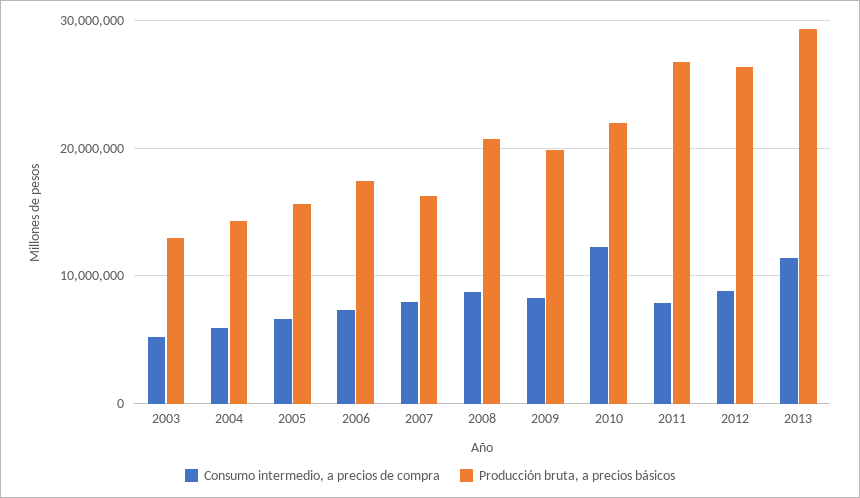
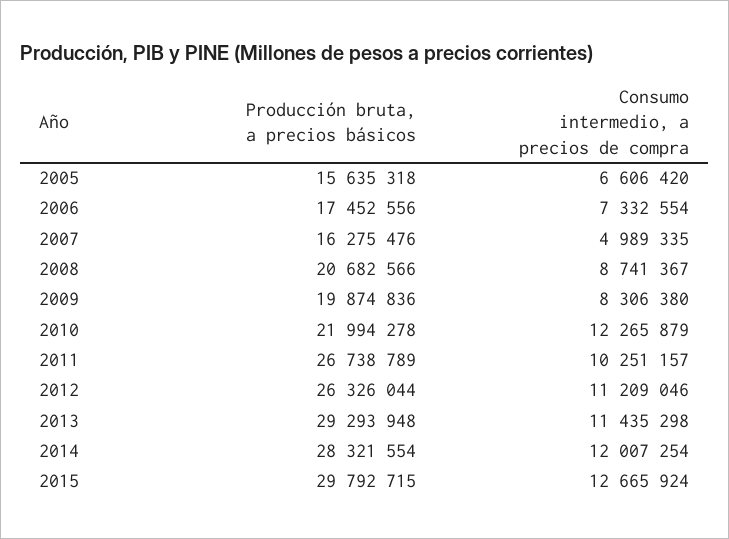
Consumo intermedio, a precios de compra, 2003: 5000000 -> none
Producción bruta, a precios básicos, 2003: 13000000 -> none
Consumo intermedio, a precios de compra, 2004: 6000000 -> none
Producción bruta, a precios básicos, 2004: 14000000 -> none
Consumo intermedio, a precios de compra, 2007: 8000000 -> 4989335
Consumo intermedio, a precios de compra, 2011: 8000000 -> 10251157
Consumo intermedio, a precios de compra, 2012: 9000000 -> 11209046
Producción bruta, a precios básicos, 2014: none -> 28321554
Consumo intermedio, a precios de compra, 2014: none -> 12007254
Producción bruta, a precios básicos, 2015: none -> 29792715
Consumo intermedio, a precios de compra, 2015: none -> 12665924

